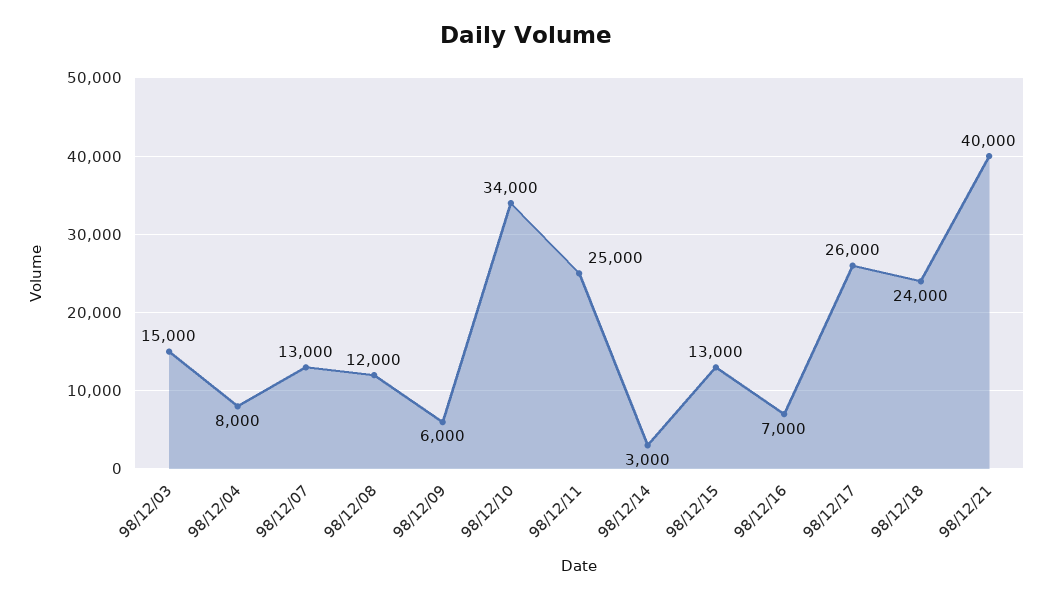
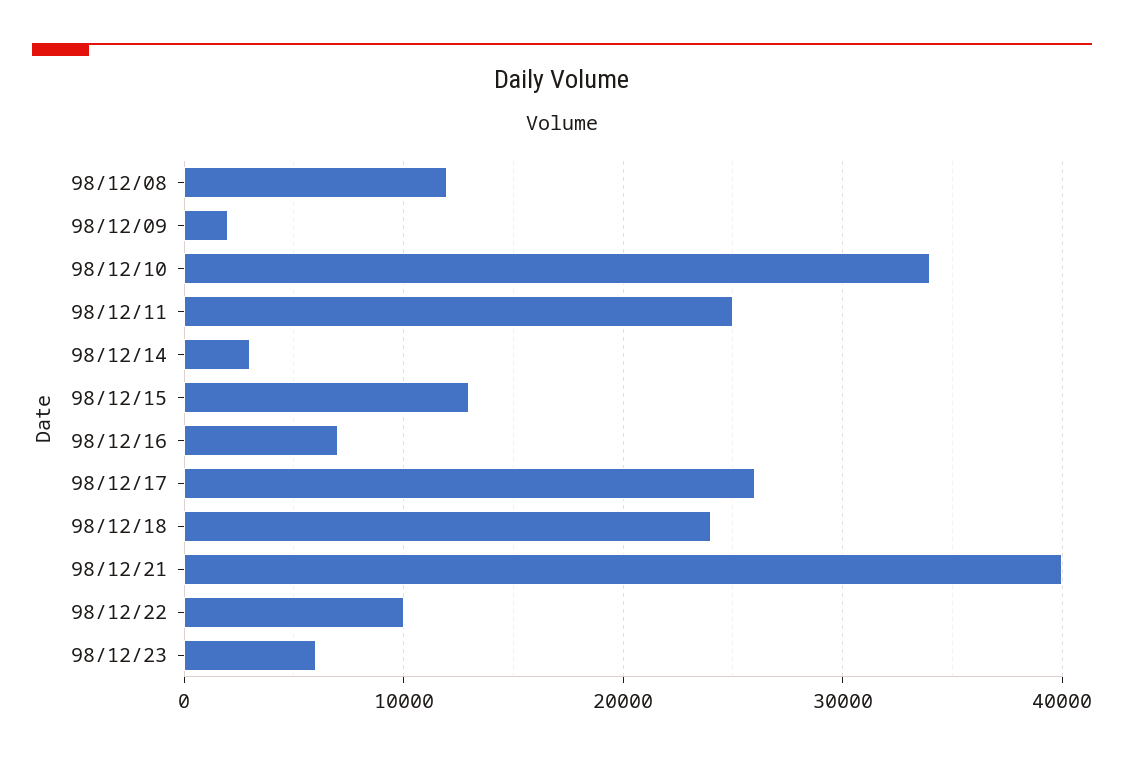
98/12/03: 15000 -> none
98/12/04: 8000 -> none
98/12/07: 13000 -> none
98/12/09: 6000 -> 2000
98/12/22: none -> 10000
98/12/23: none -> 6000

